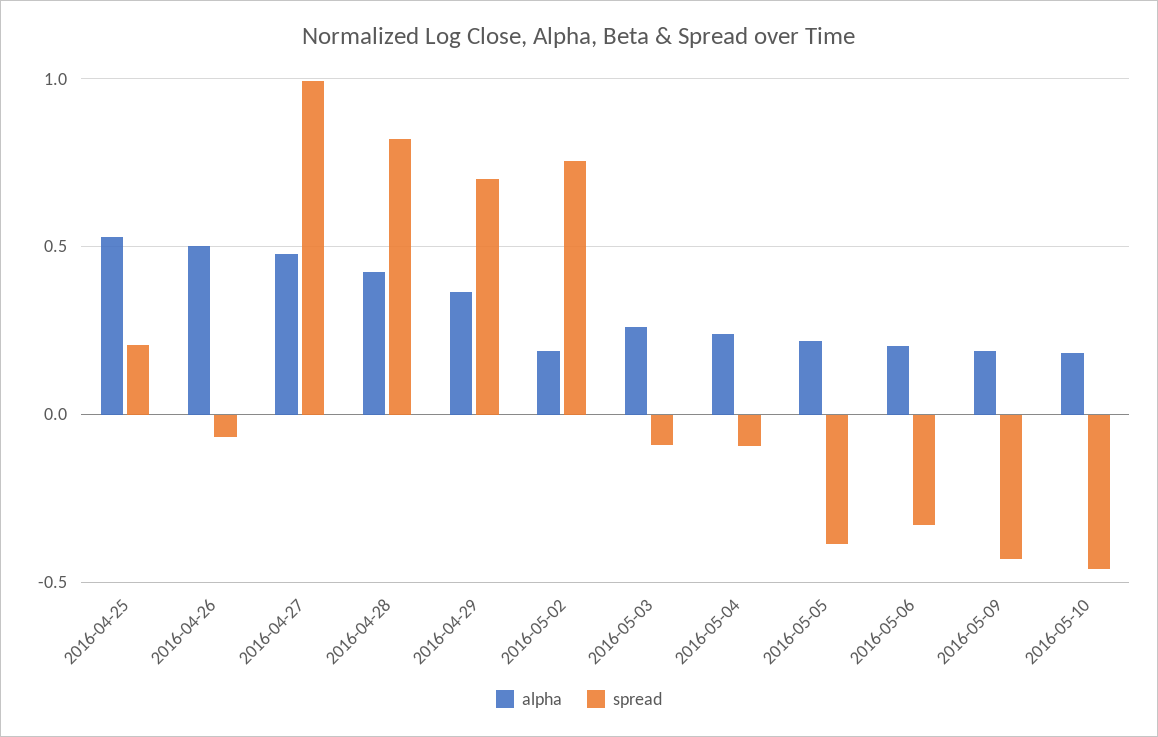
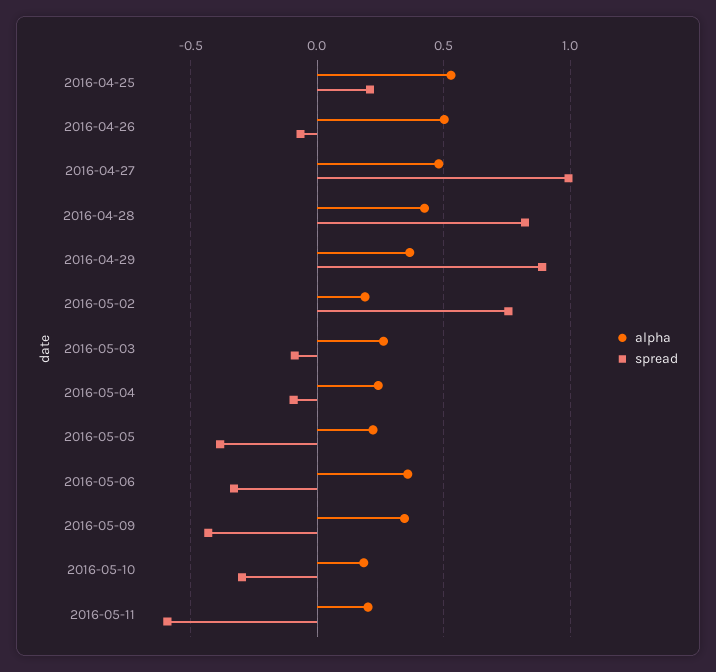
spread, 2016-04-29: 0.7 -> 0.9
alpha, 2016-05-06: 0.2 -> 0.35
alpha, 2016-05-09: 0.2 -> 0.35
spread, 2016-05-10: -0.45 -> -0.3
alpha, 2016-05-11: none -> 0.2
spread, 2016-05-11: none -> -0.6

